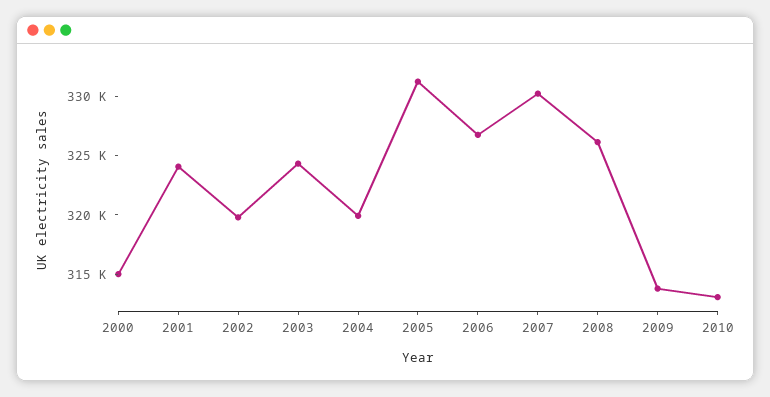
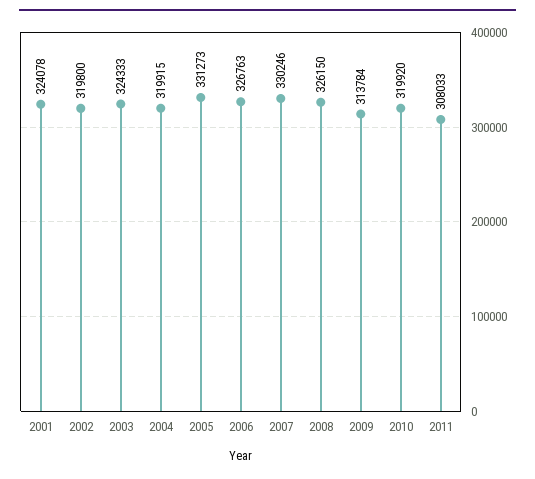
2000: 315000 -> none
2010: 313000 -> 319920
2011: none -> 308033

